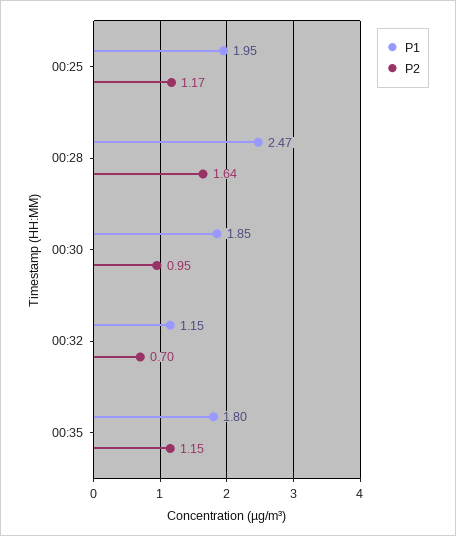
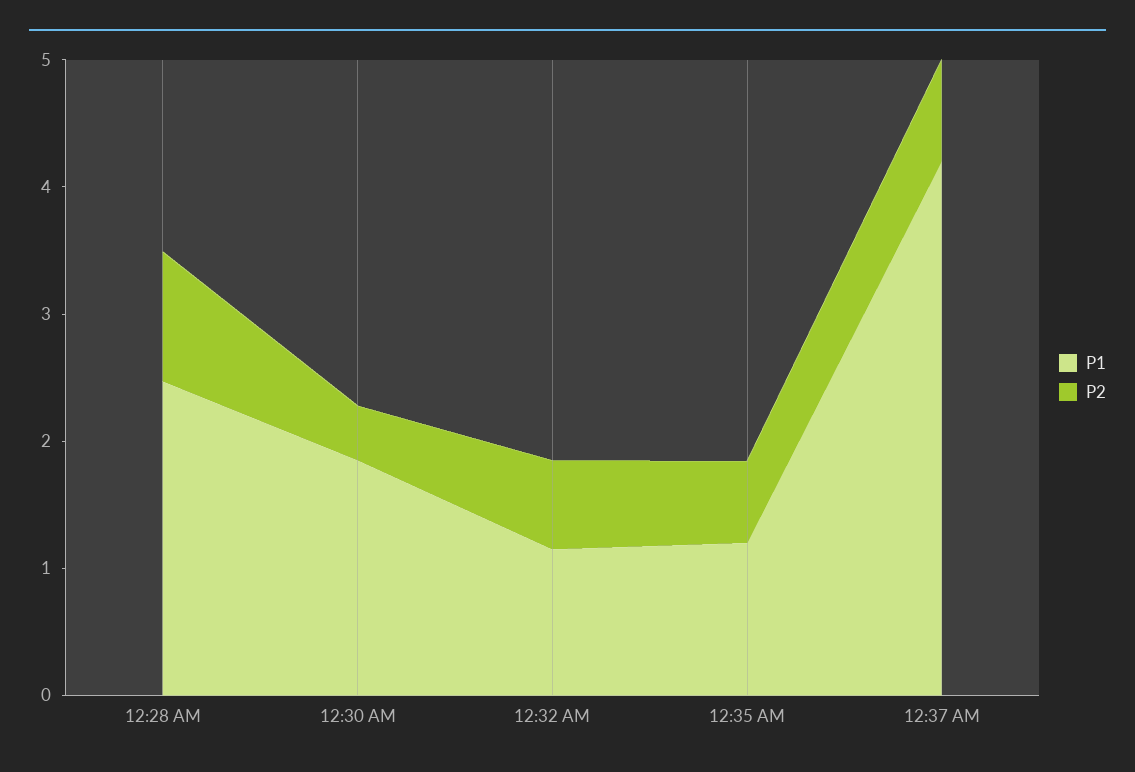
P1, 00:25: 1.95 -> none
P2, 00:25: 1.17 -> none
P2, 00:28: 1.64 -> 1
P2, 00:30: 0.95 -> 0.4
P1, 00:35: 1.8 -> 1.2
P2, 00:35: 1.15 -> 0.6
P1, 12:37 AM: none -> 4.2
P2, 12:37 AM: none -> 0.8

